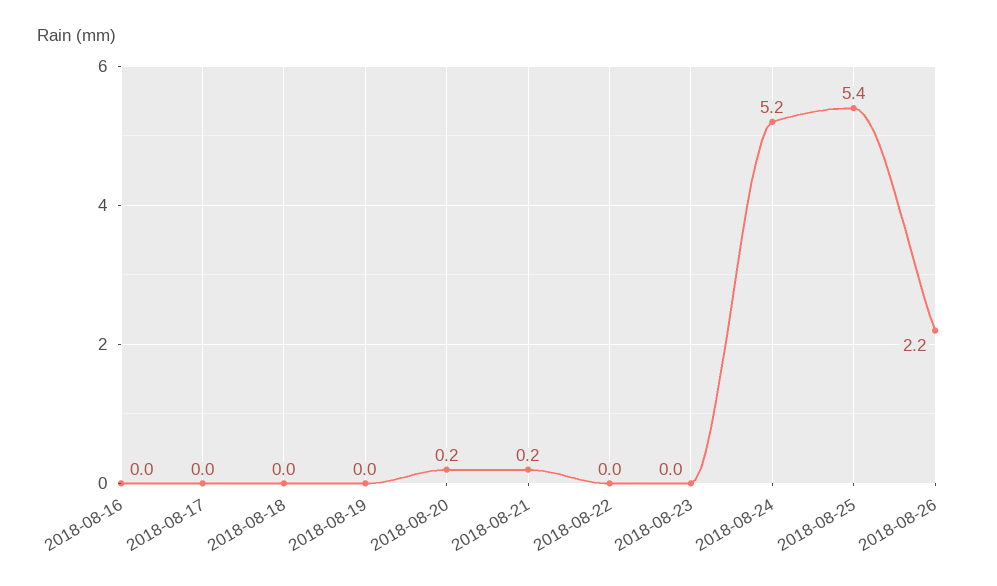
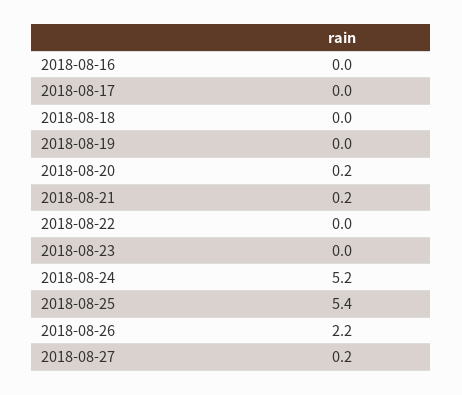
2018-08-27: none -> 0.2

